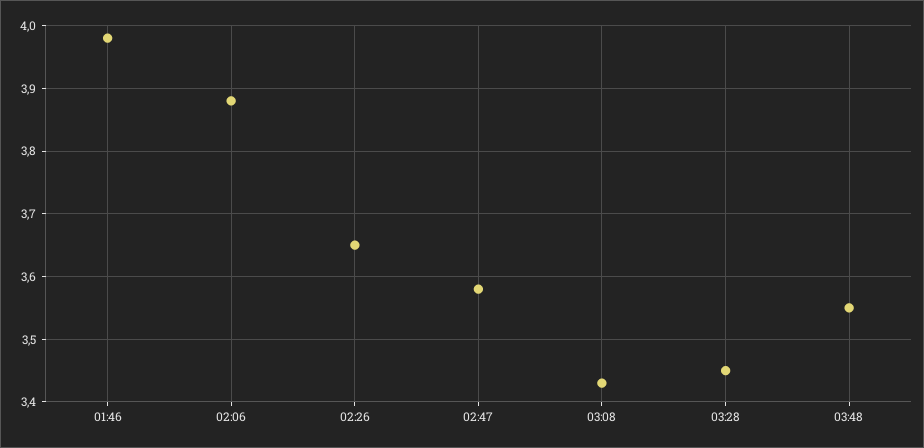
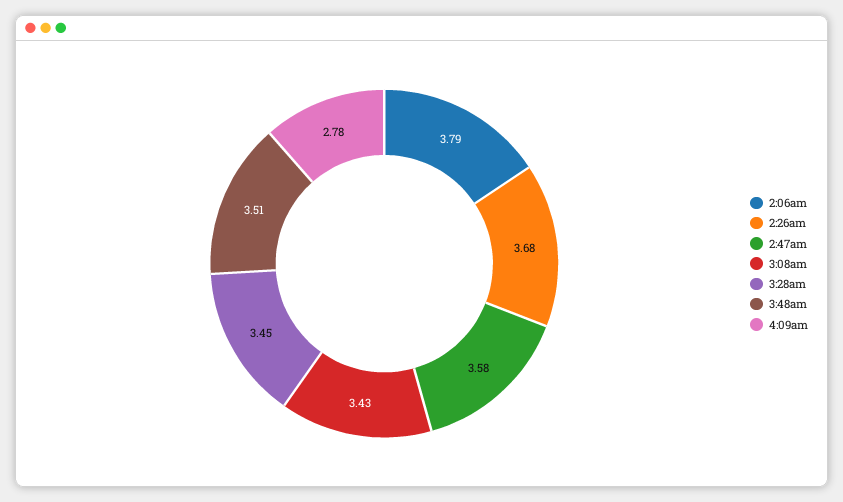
01:46: 3.98 -> none
02:06: 3.88 -> 3.79
02:26: 3.65 -> 3.68
03:48: 3.55 -> 3.51
4:09am: none -> 2.78

